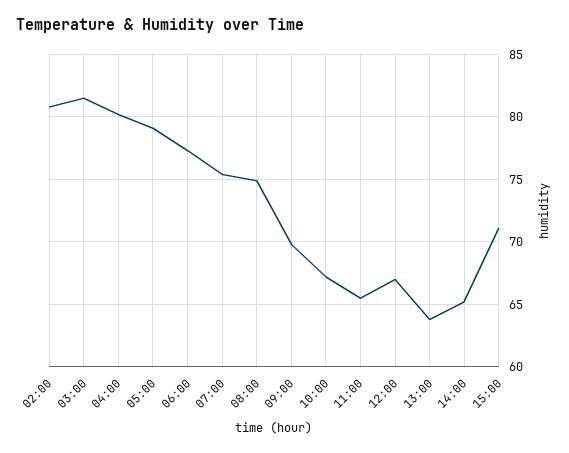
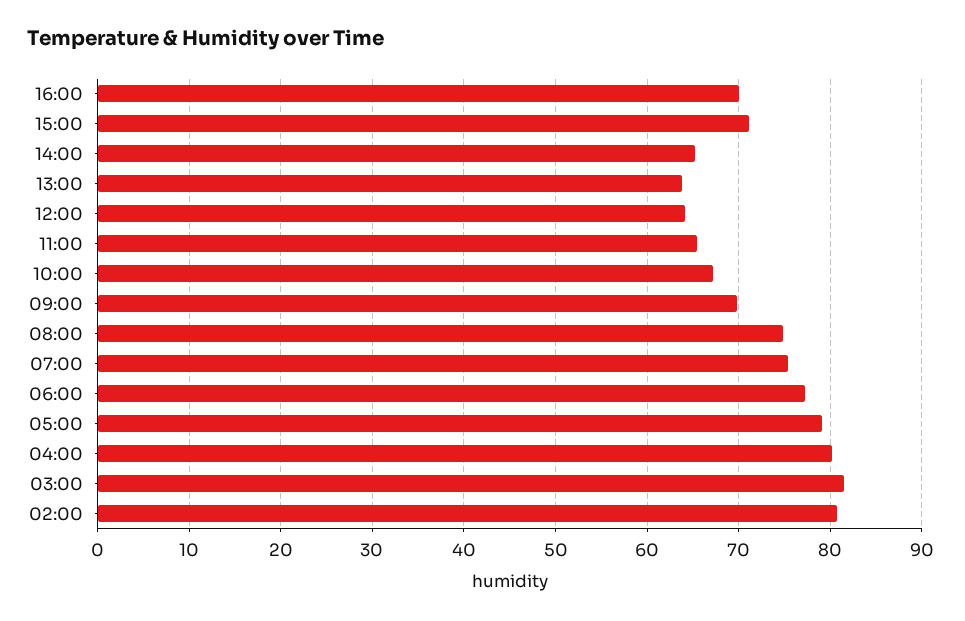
12:00: 67 -> 64
16:00: none -> 70

